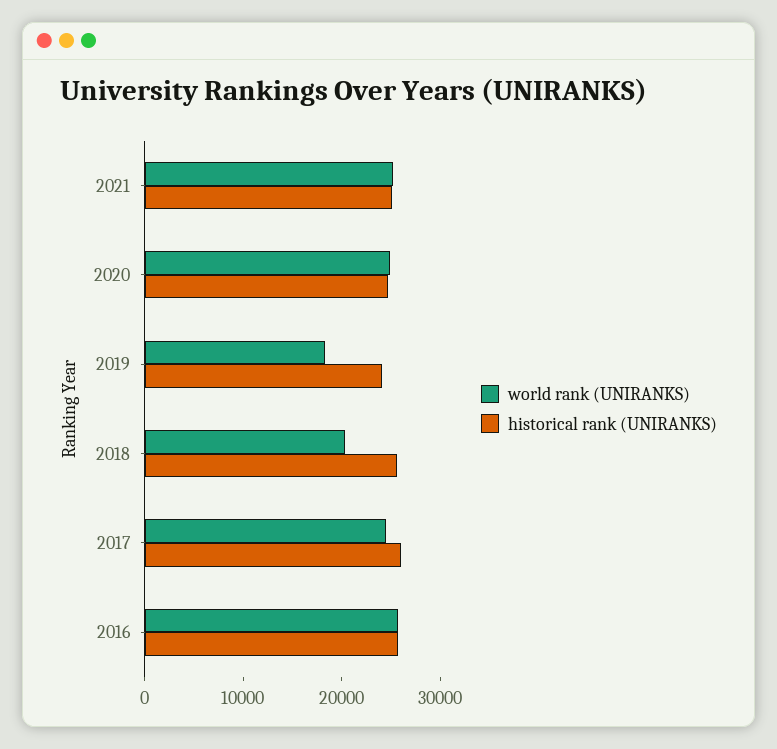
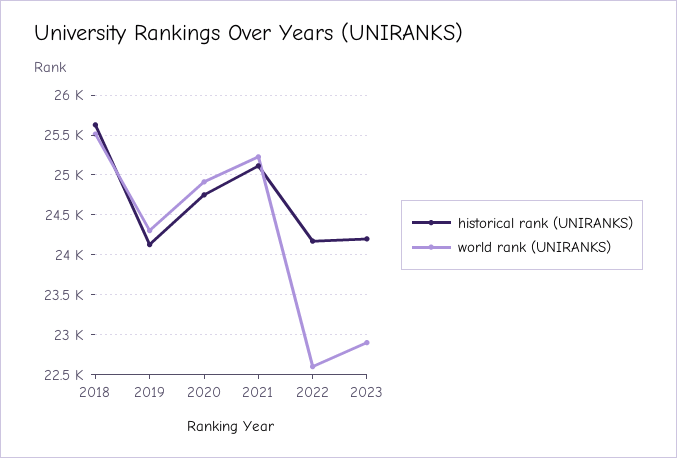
world rank (UNIRANKS), 2019: 18000 -> 24300
world rank (UNIRANKS), 2018: 20000 -> 25500
world rank (UNIRANKS), 2017: 24000 -> none
historical rank (UNIRANKS), 2017: 26000 -> none
world rank (UNIRANKS), 2016: 26000 -> none
historical rank (UNIRANKS), 2016: 26000 -> none
historical rank (UNIRANKS), 2022: none -> 24200
world rank (UNIRANKS), 2022: none -> 22600
historical rank (UNIRANKS), 2023: none -> 24200
world rank (UNIRANKS), 2023: none -> 22900

